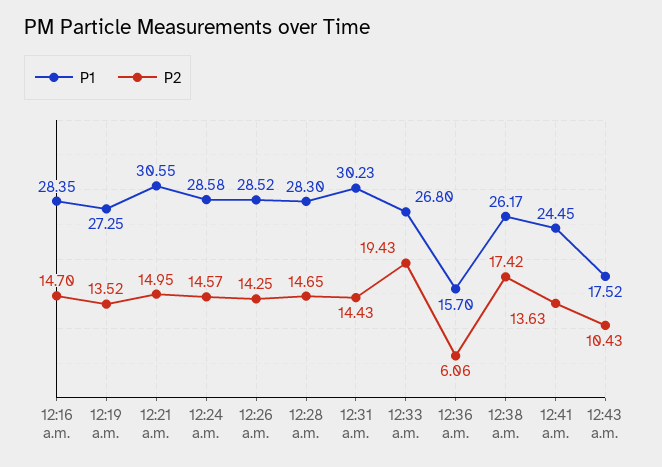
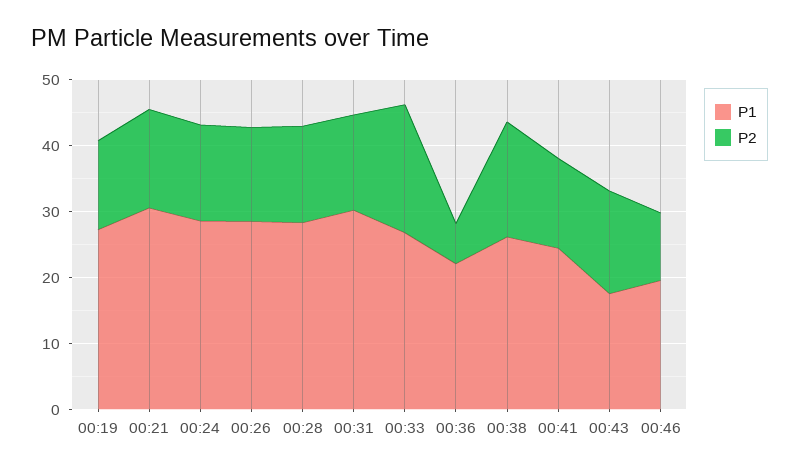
P1, 12:16 a.m.: 28.35 -> none
P2, 12:16 a.m.: 14.7 -> none
P1, 12:36 a.m.: 15.7 -> 22
P2, 12:43 a.m.: 10.43 -> 16
P1, 00:46: none -> 20
P2, 00:46: none -> 10

